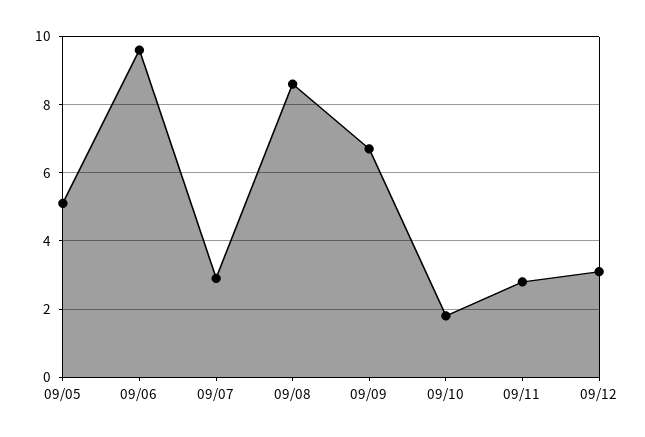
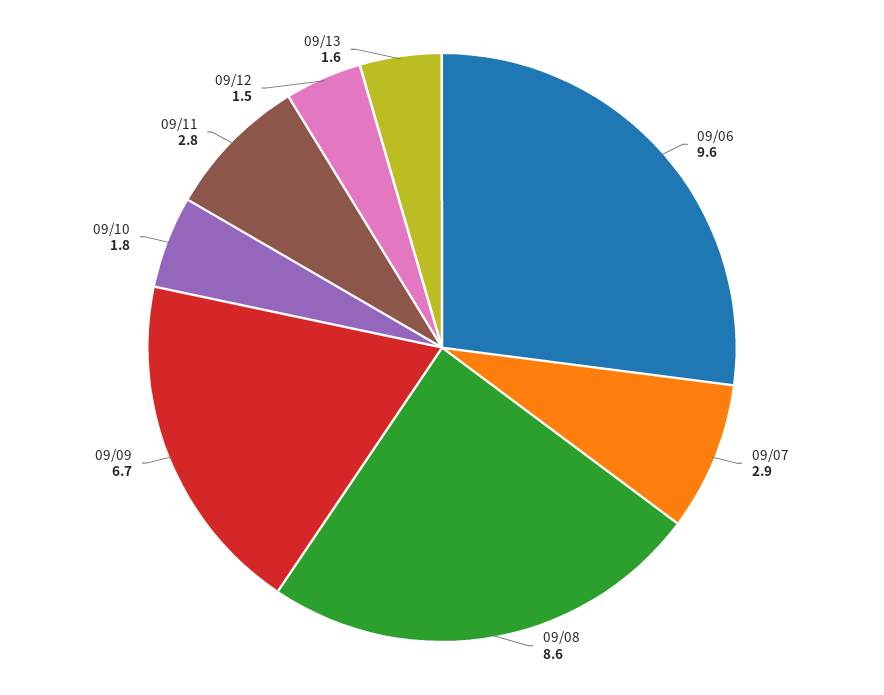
09/05: 5 -> none
09/12: 3 -> 1.5
09/13: none -> 1.6

